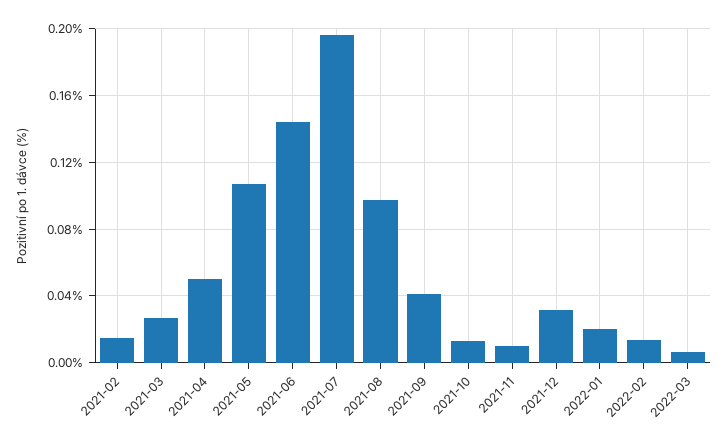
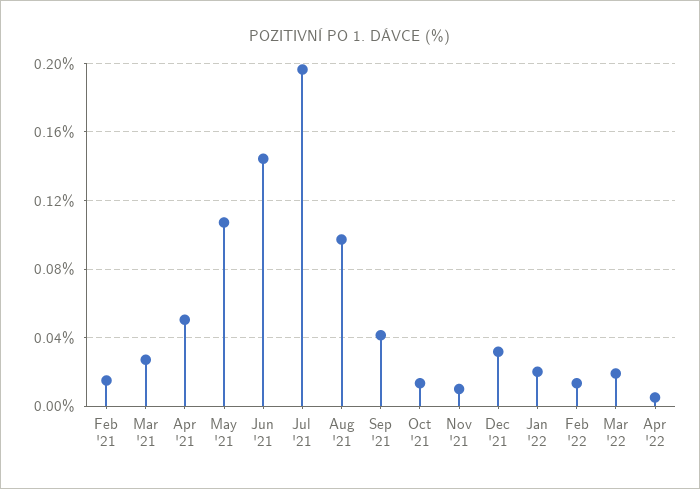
2022-03: 0.005 -> 0.02
Apr '22: none -> 0.005

